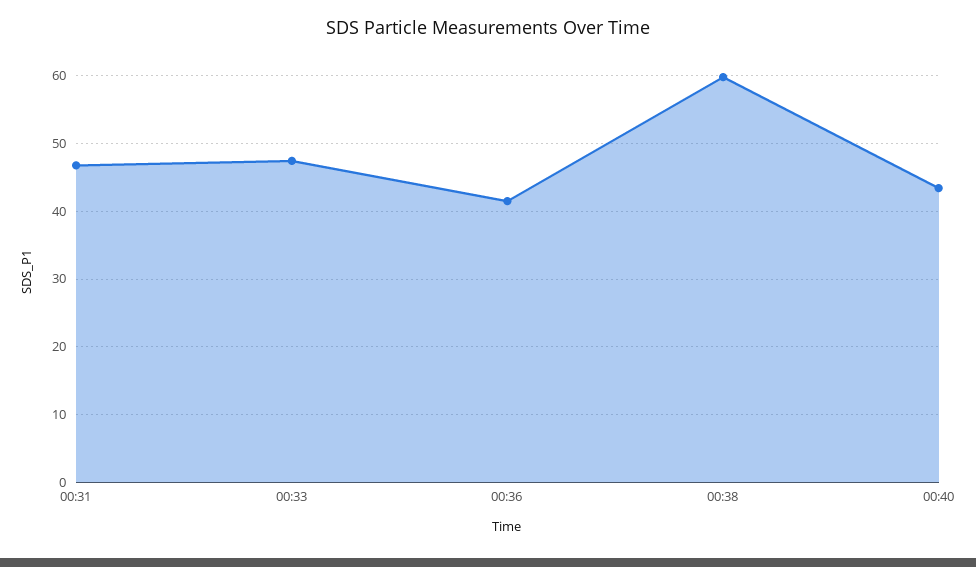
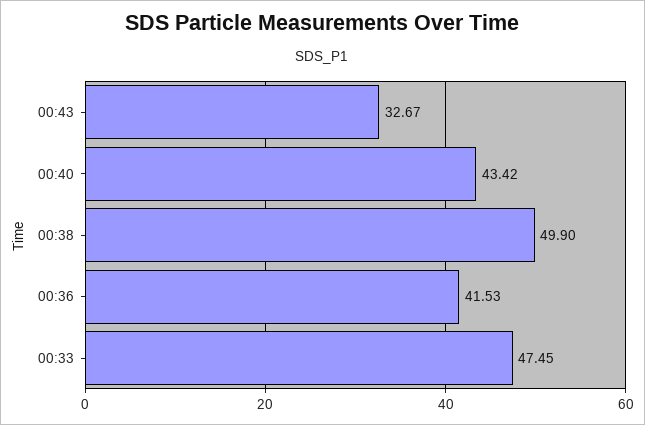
00:31: 47 -> none
00:38: 60 -> 49.9
00:43: none -> 32.67

